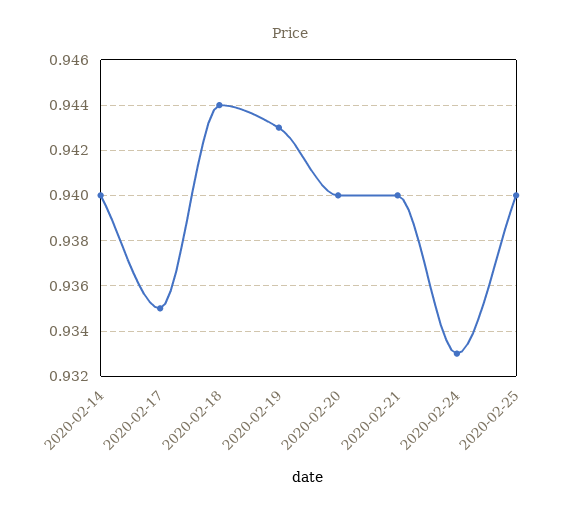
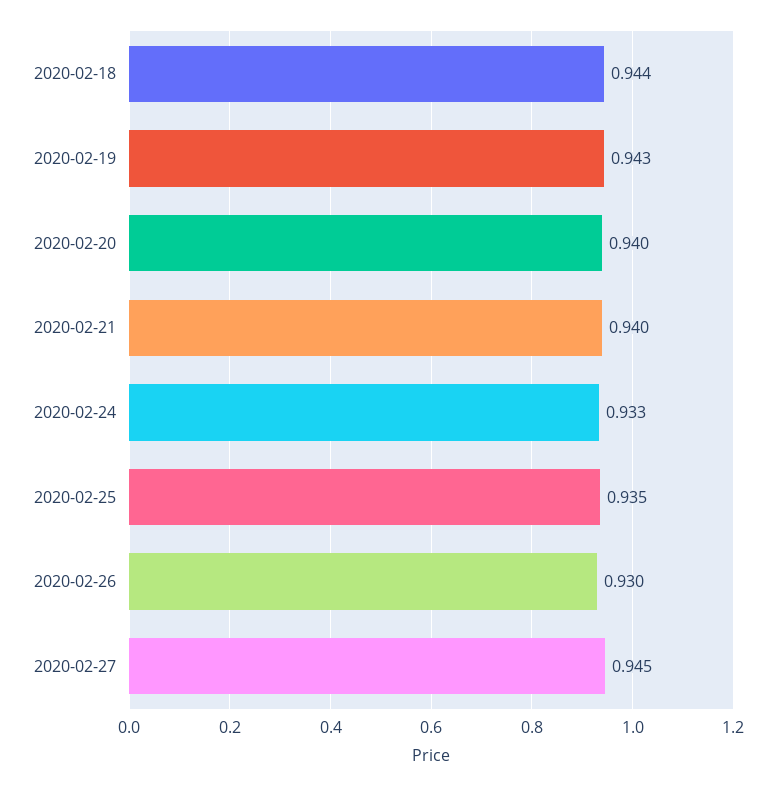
2020-02-14: 0.94 -> none
2020-02-17: 0.935 -> none
2020-02-25: 0.94 -> 0.935
2020-02-26: none -> 0.93
2020-02-27: none -> 0.945

